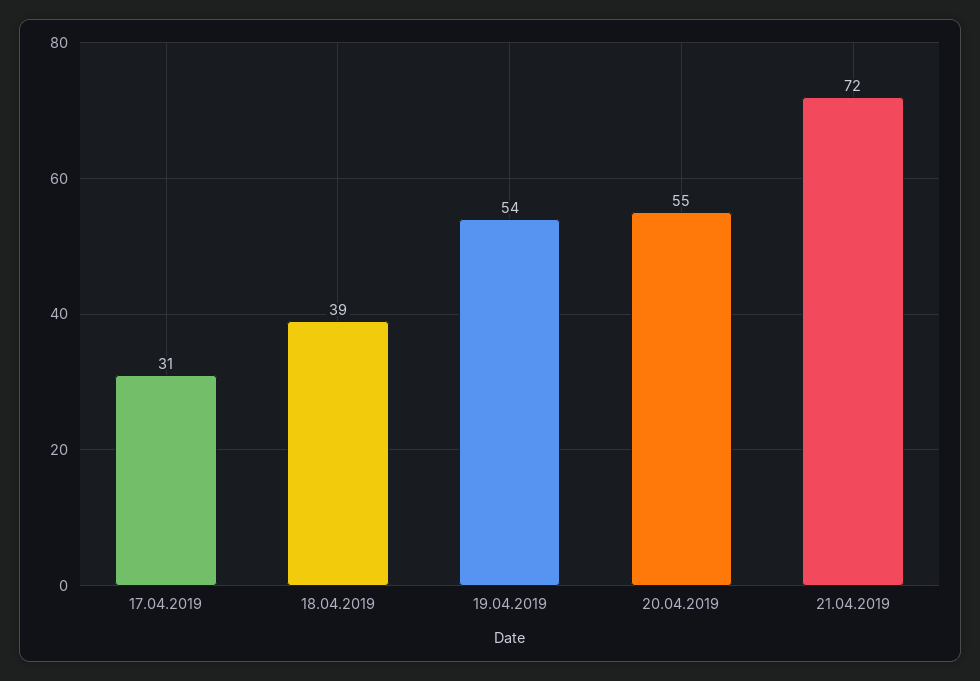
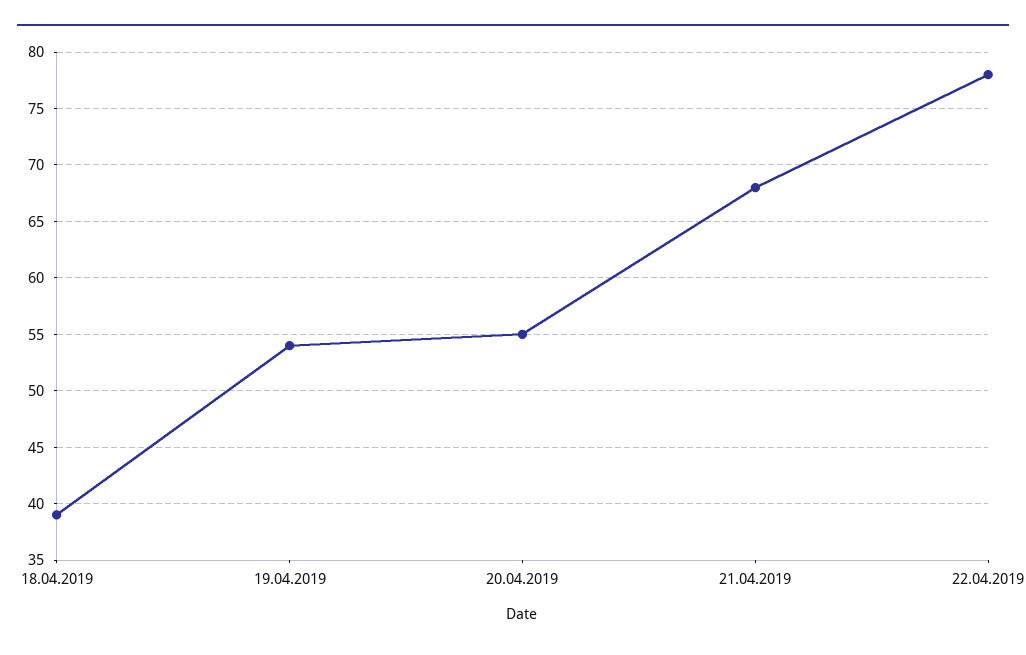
17.04.2019: 31 -> none
21.04.2019: 72 -> 68
22.04.2019: none -> 78

